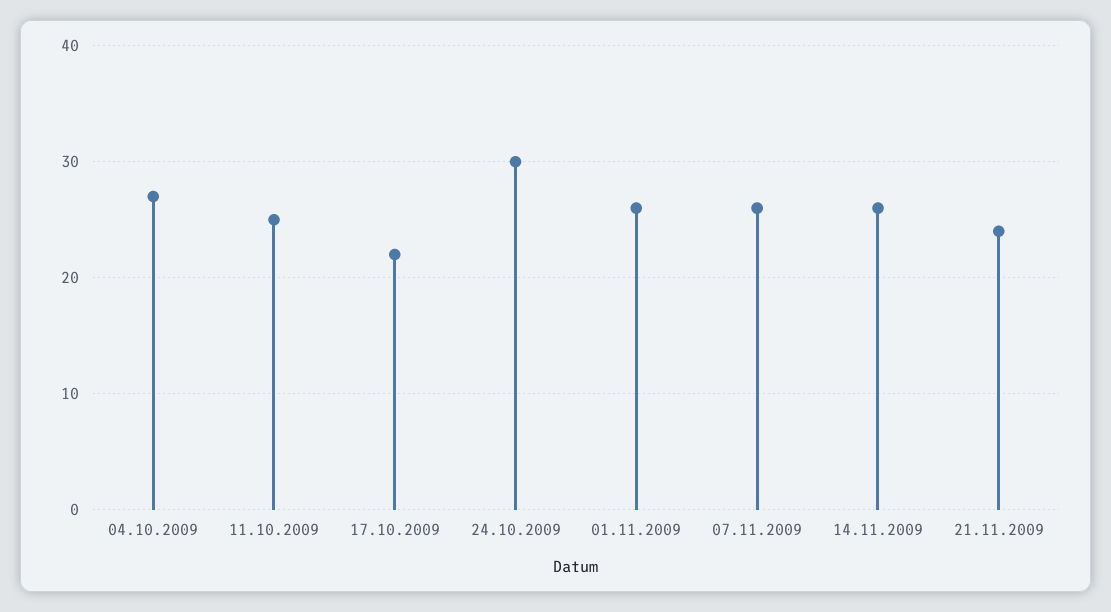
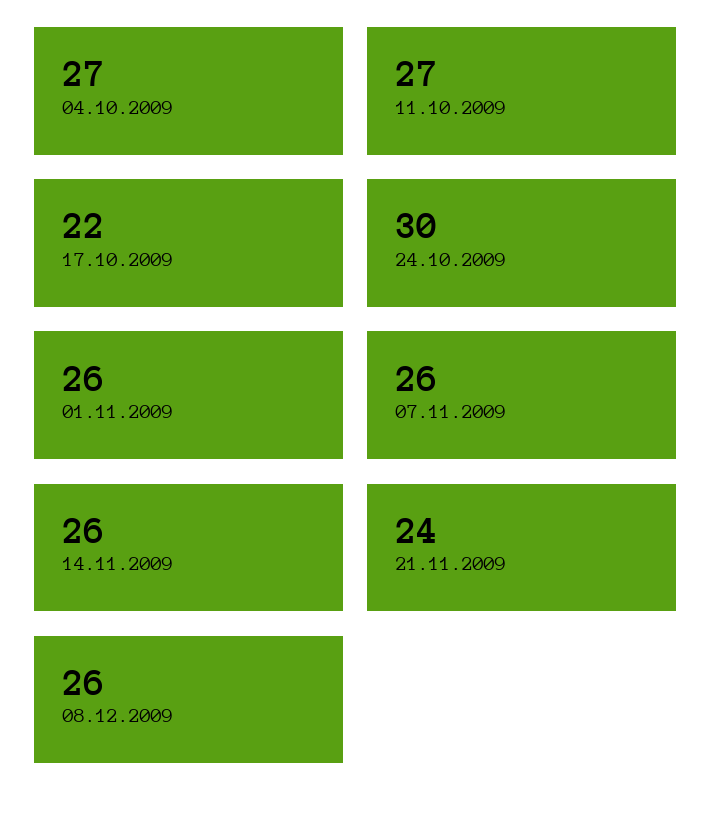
11.10.2009: 25 -> 27
08.12.2009: none -> 26

